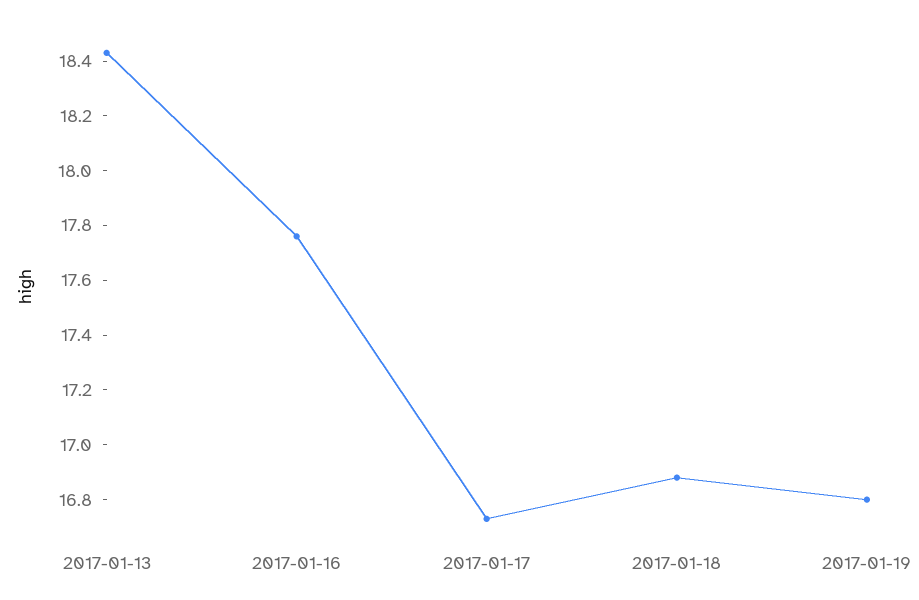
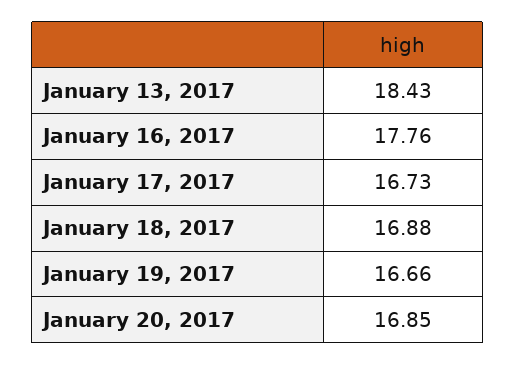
2017-01-19: 16.8 -> 16.66
January 20, 2017: none -> 16.85

